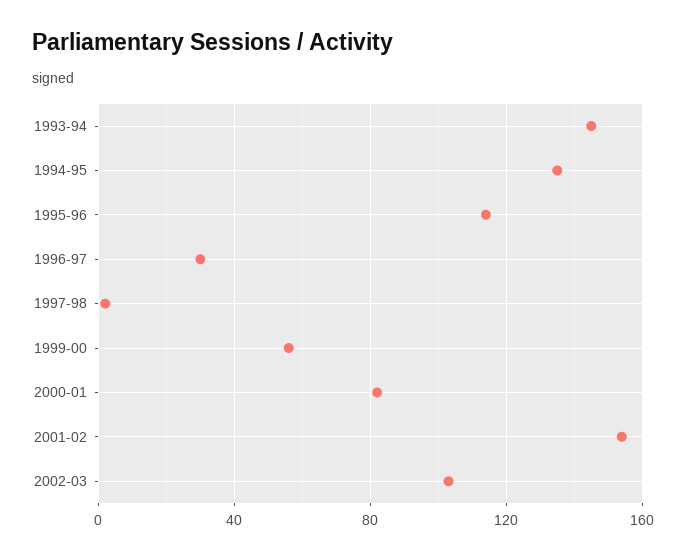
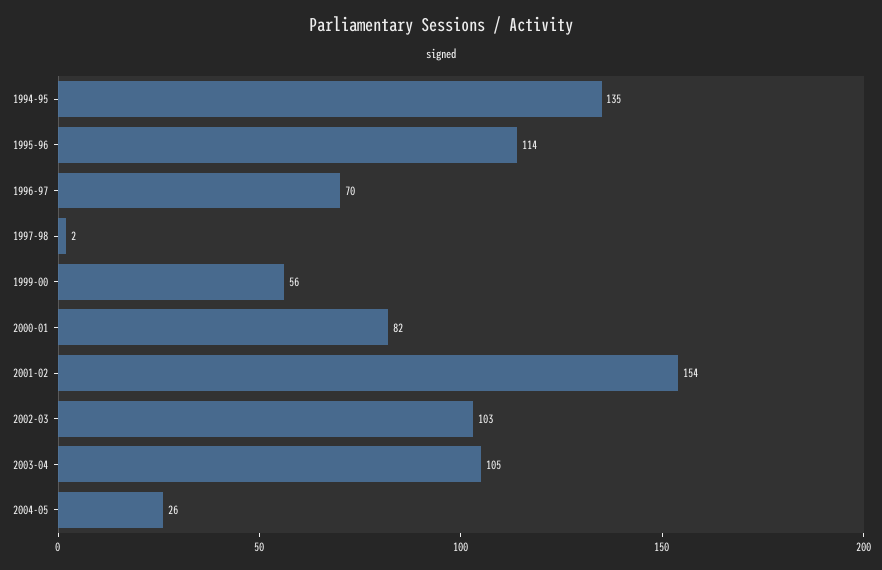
1993-94: 145 -> none
1996-97: 30 -> 70
2003-04: none -> 105
2004-05: none -> 26

